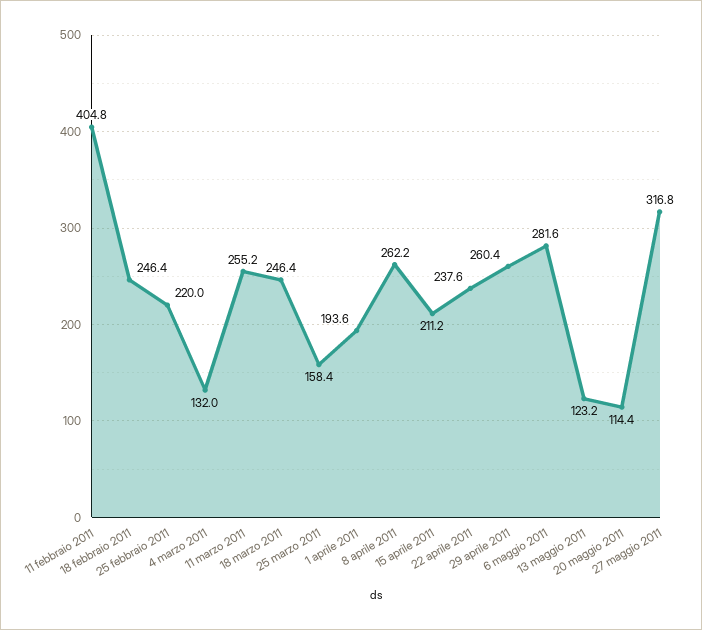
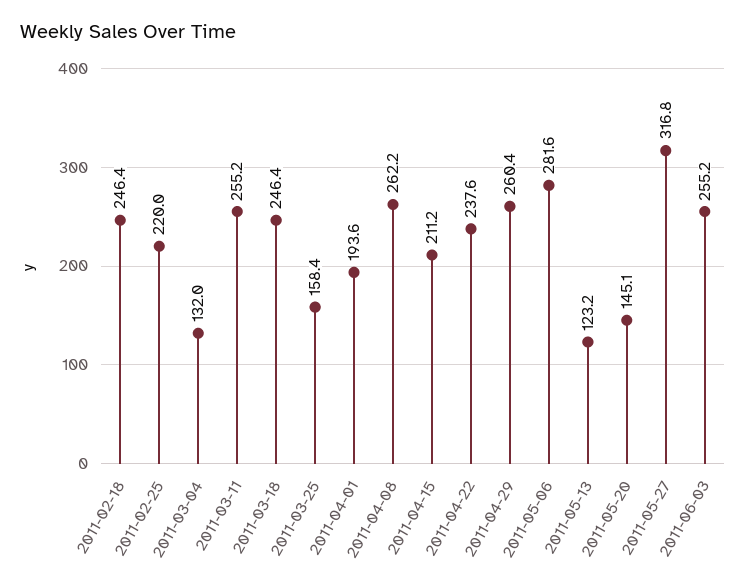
11 febbraio 2011: 404.8 -> none
20 maggio 2011: 114.4 -> 145.1
2011-06-03: none -> 255.2

